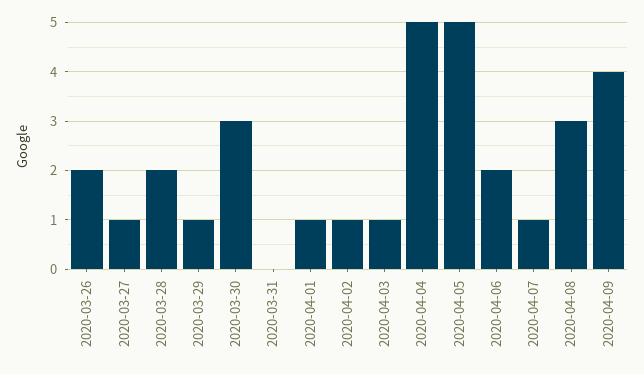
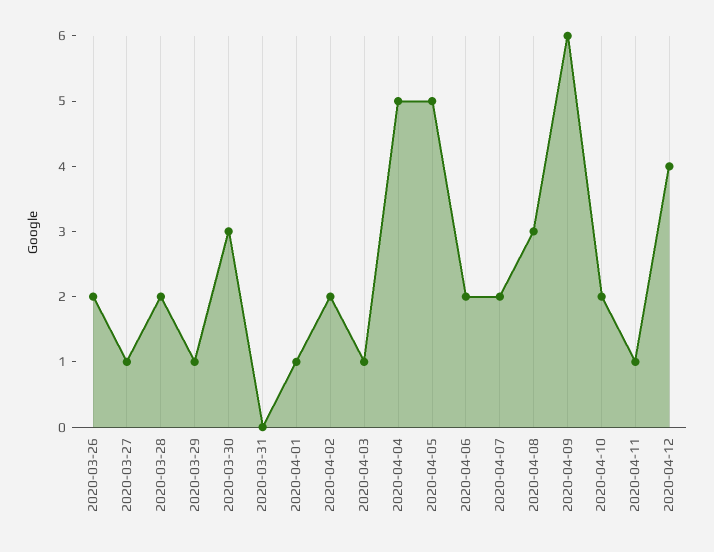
2020-04-02: 1 -> 2
2020-04-07: 1 -> 2
2020-04-09: 4 -> 6
2020-04-10: none -> 2
2020-04-11: none -> 1
2020-04-12: none -> 4

